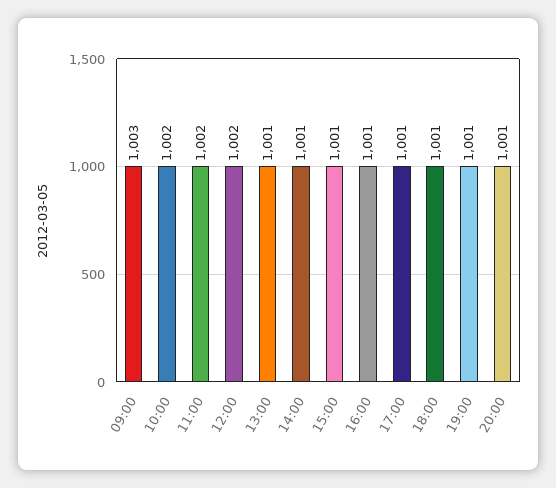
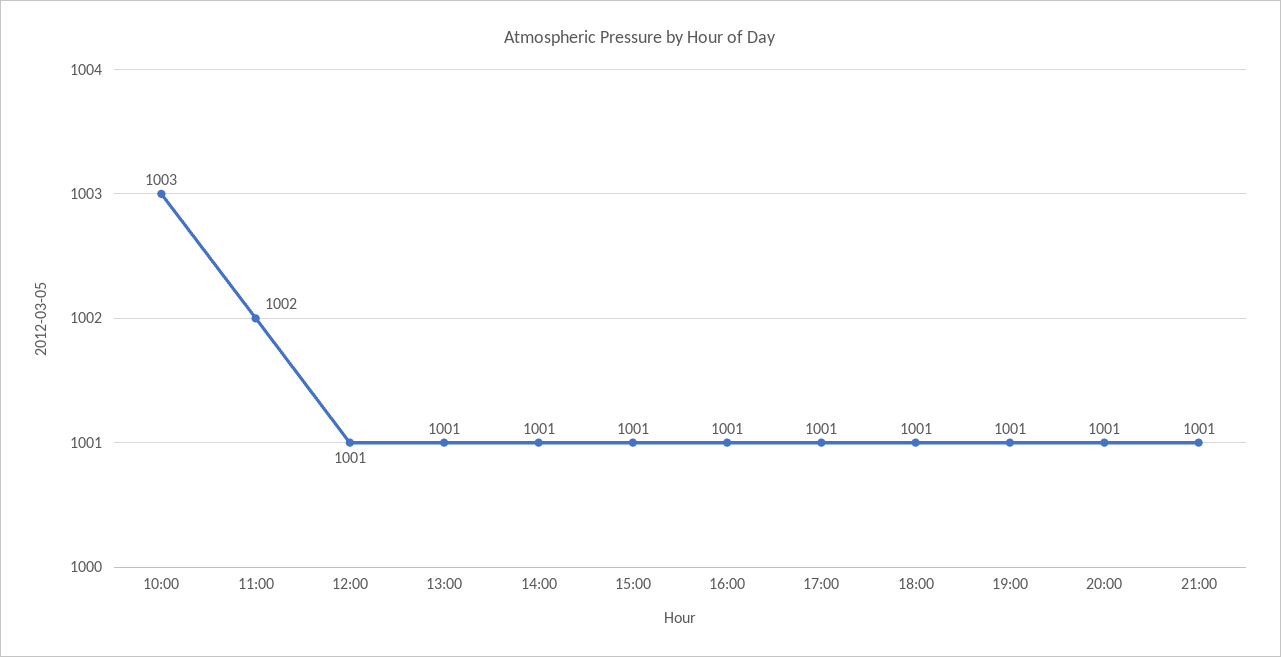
09:00: 1003 -> none
10:00: 1002 -> 1003
12:00: 1002 -> 1001
21:00: none -> 1001

